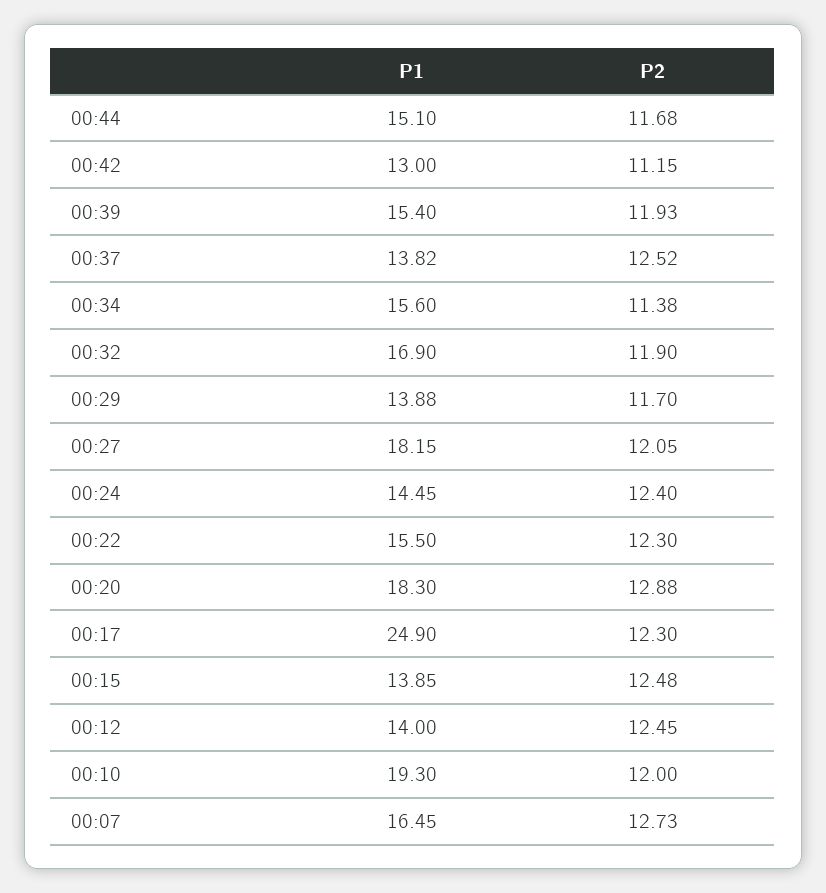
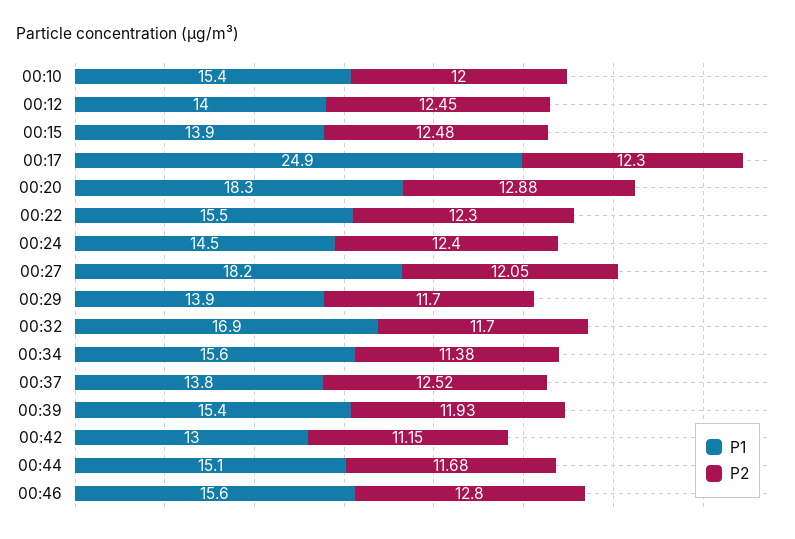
P2, 00:32: 11.9 -> 11.7
P1, 00:10: 19.3 -> 15.4
P1, 00:07: 16.45 -> none
P2, 00:07: 12.73 -> none
P1, 00:46: none -> 15.6
P2, 00:46: none -> 12.8

